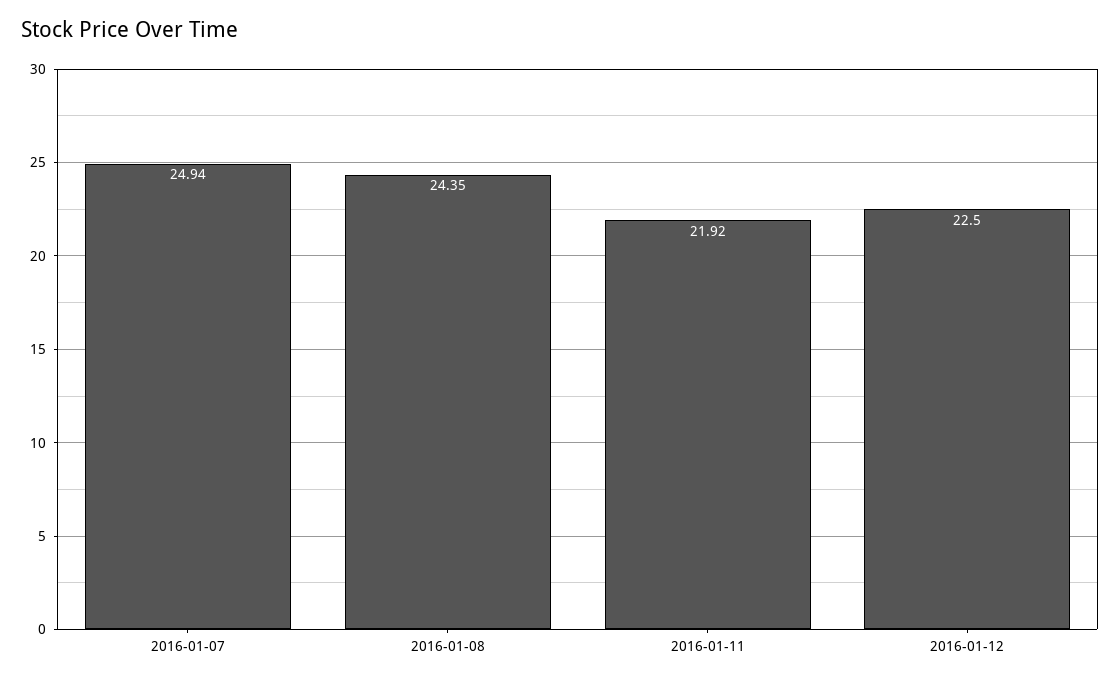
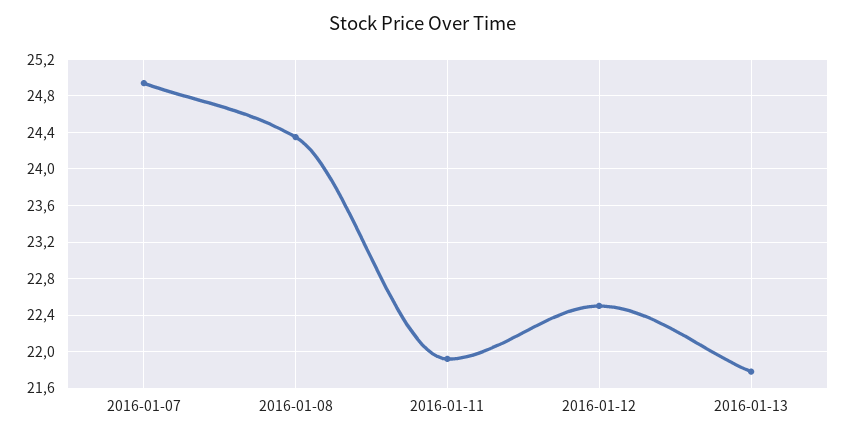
2016-01-13: none -> 21.8

